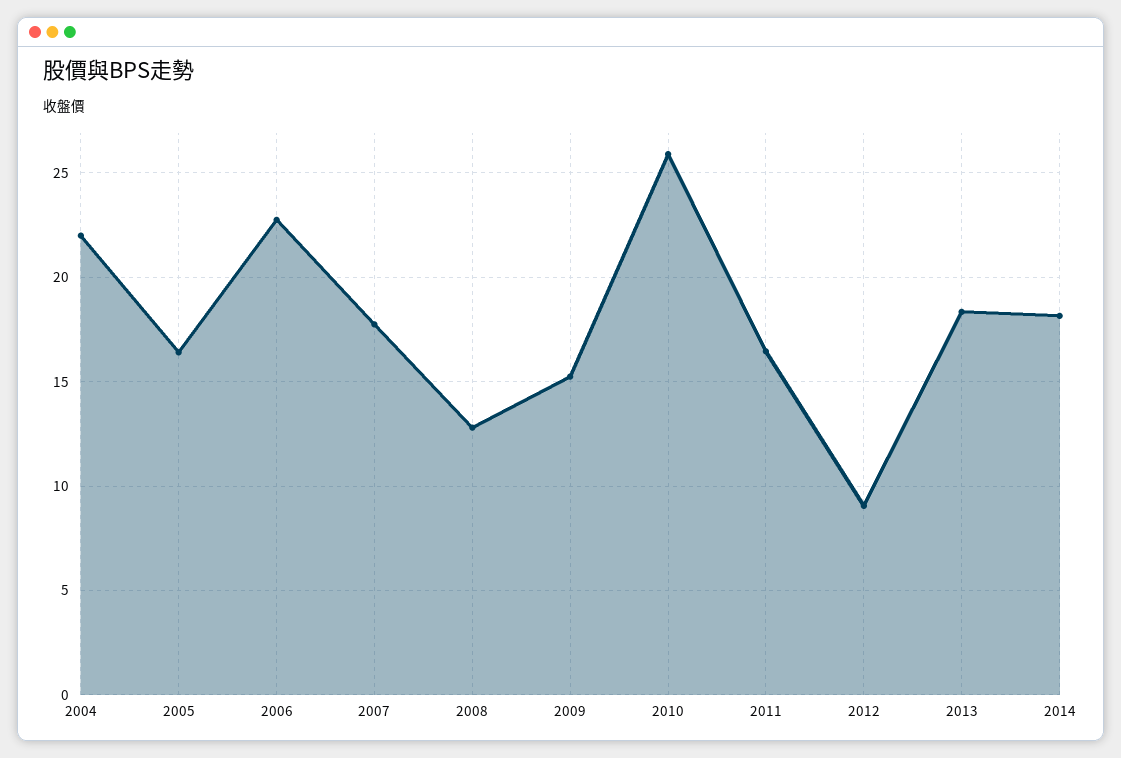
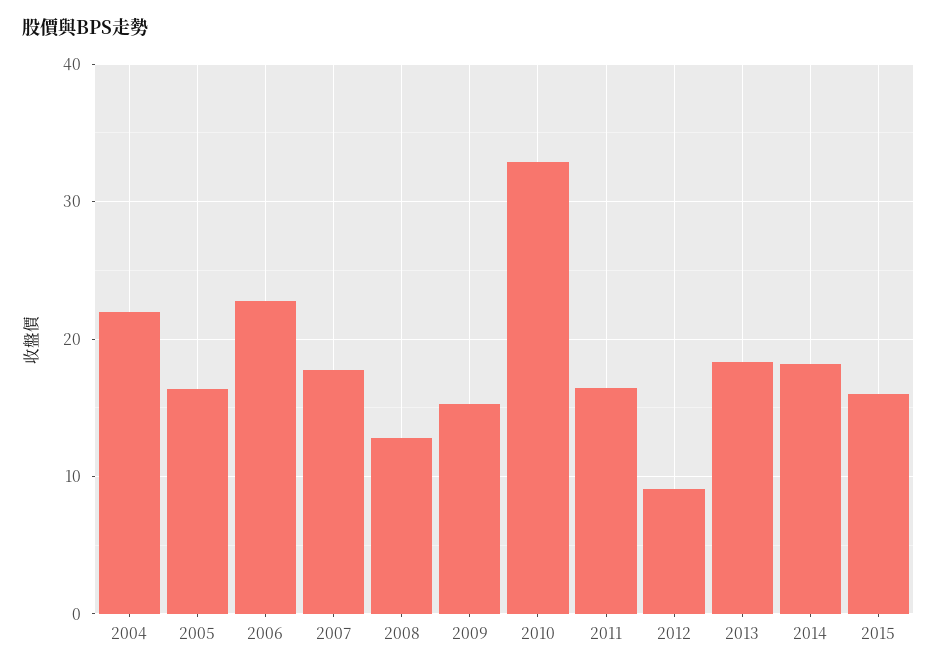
2010: 26 -> 33
2015: none -> 16

